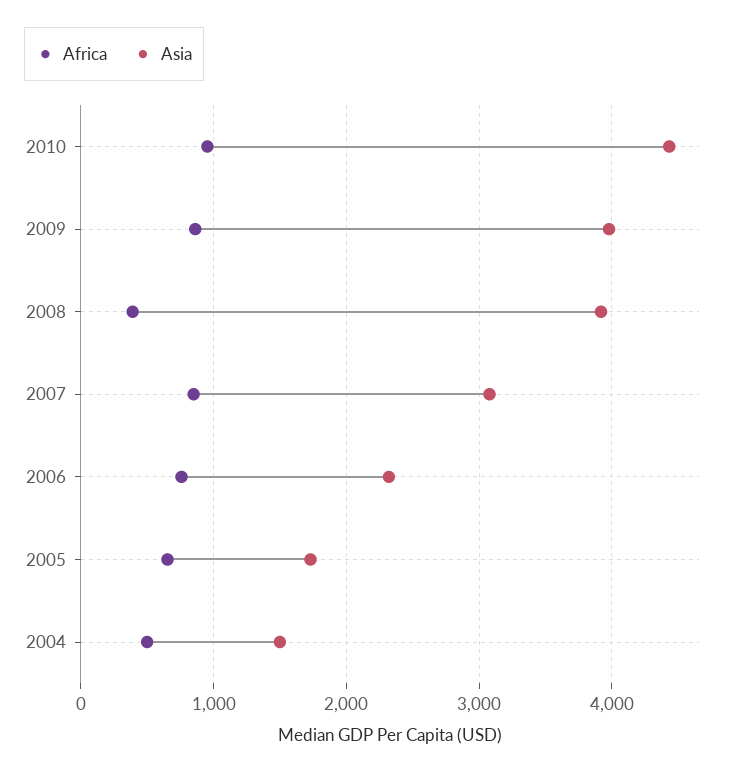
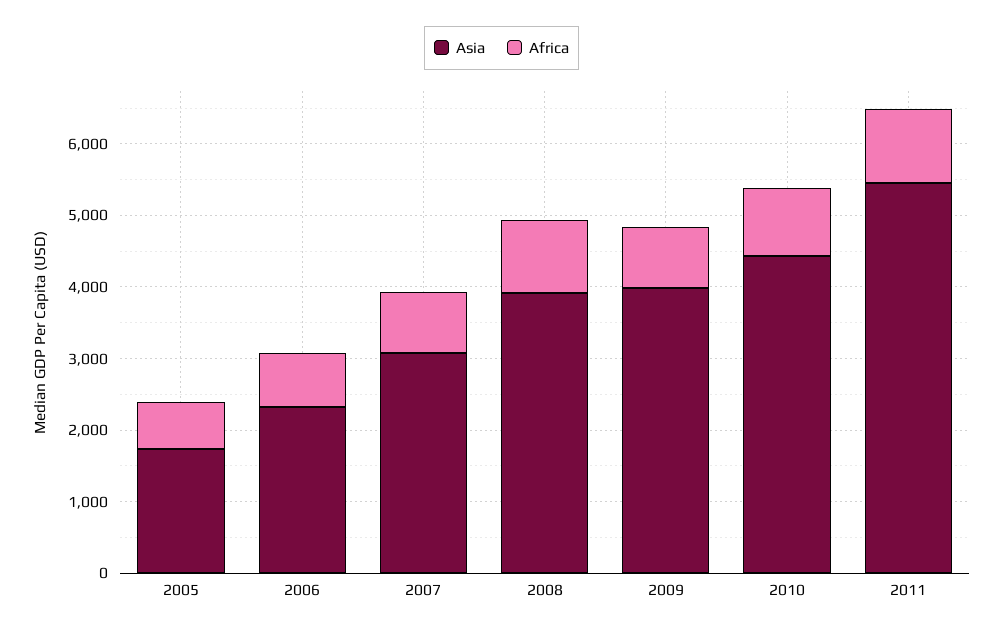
Africa, 2008: 400 -> 1000
Africa, 2004: 500 -> none
Asia, 2004: 1500 -> none
Asia, 2011: none -> 5400
Africa, 2011: none -> 1000

